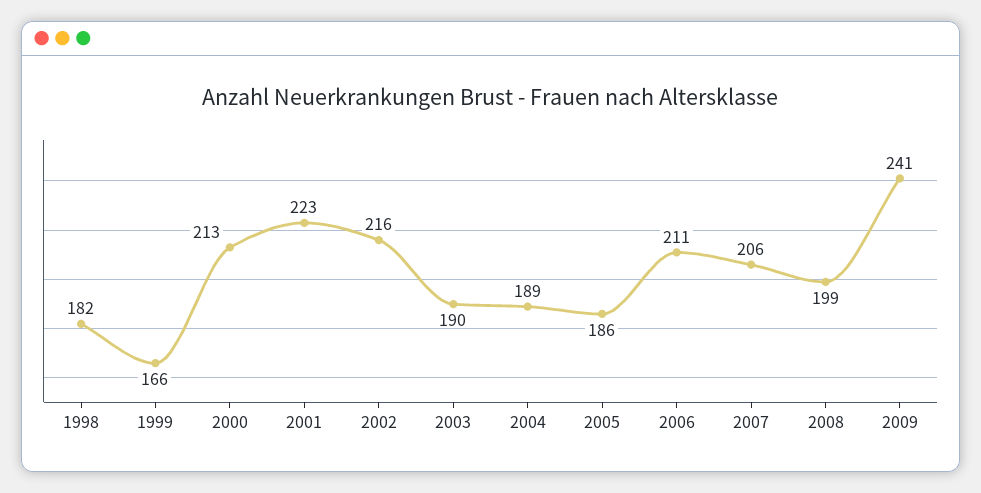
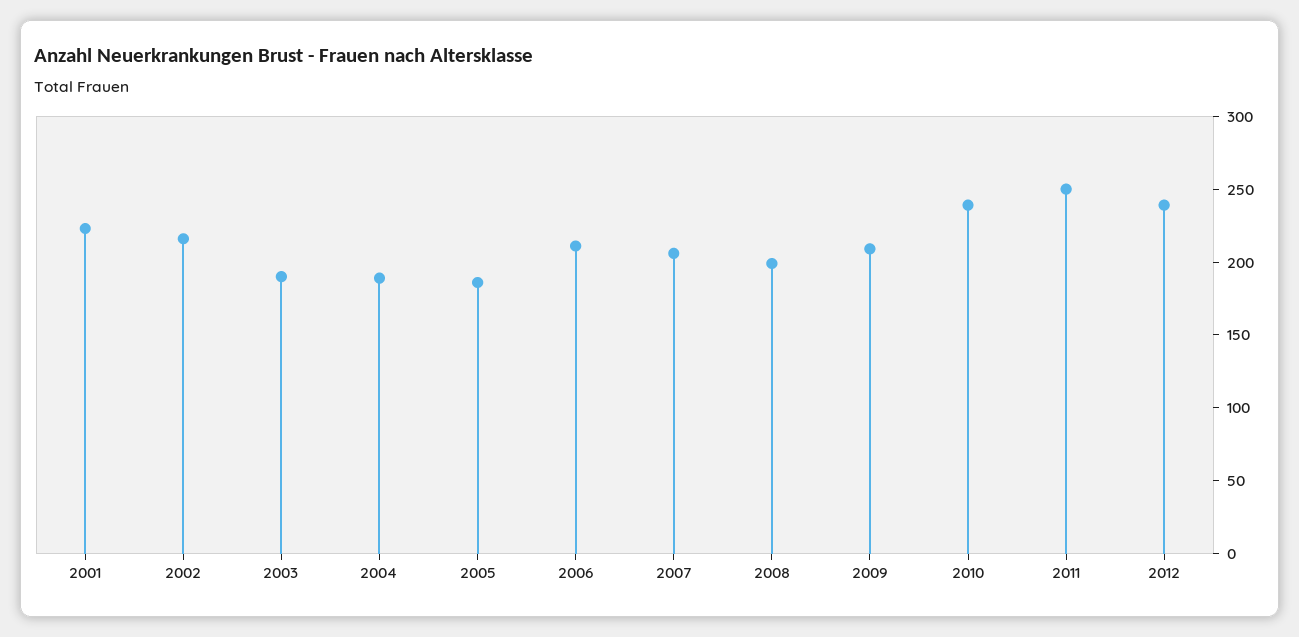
1998: 182 -> none
1999: 166 -> none
2000: 213 -> none
2009: 241 -> 210
2010: none -> 240
2011: none -> 250
2012: none -> 240

